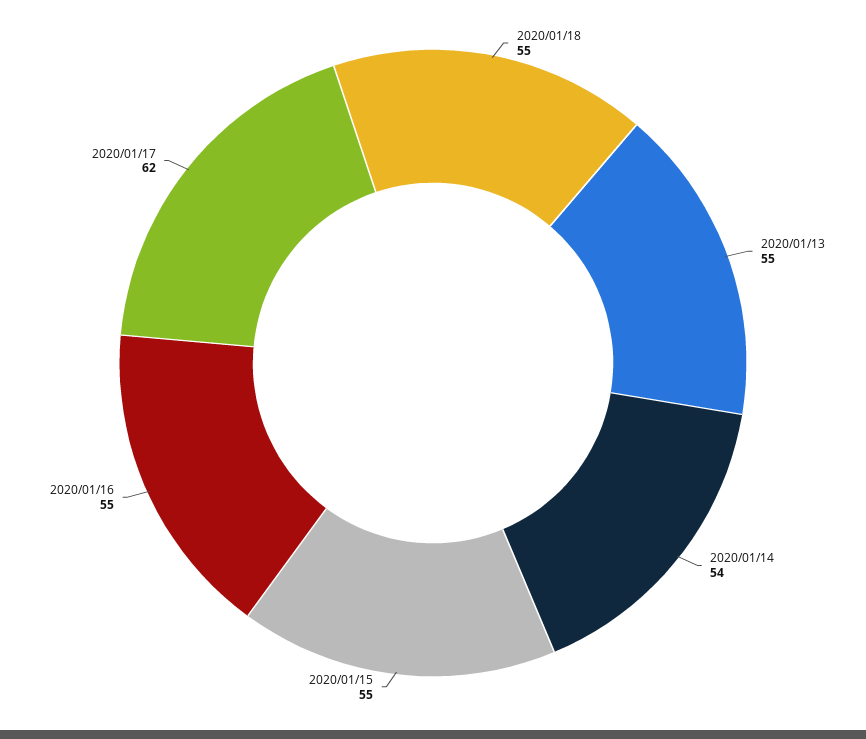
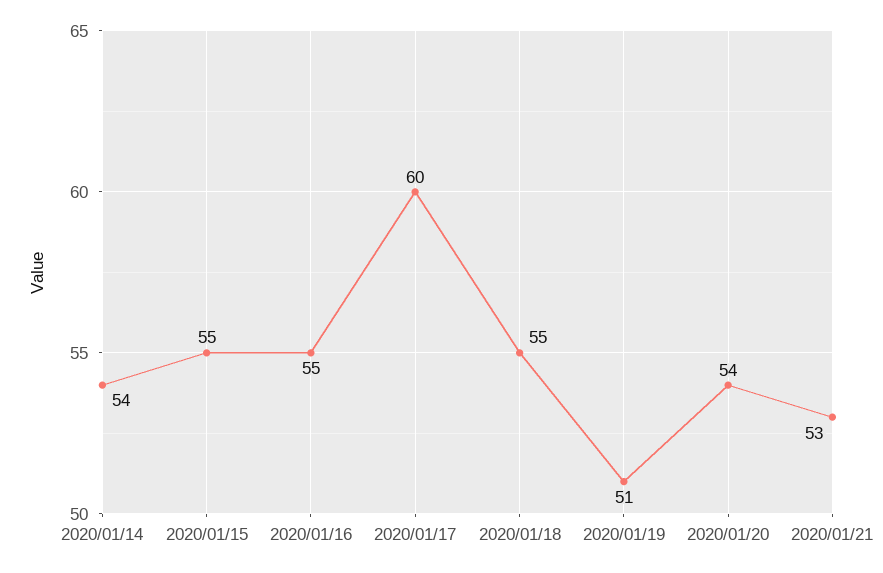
2020/01/13: 55 -> none
2020/01/17: 62 -> 60
2020/01/19: none -> 51
2020/01/20: none -> 54
2020/01/21: none -> 53

